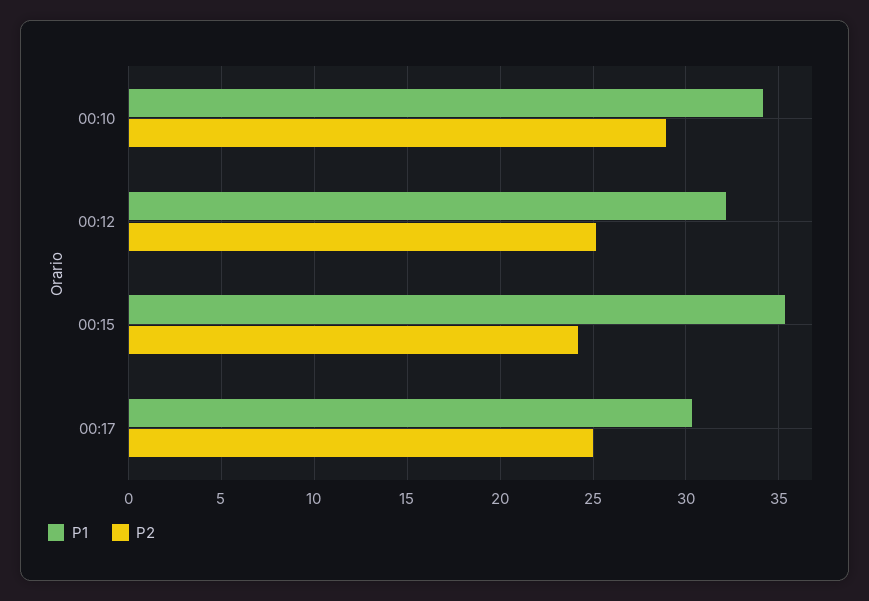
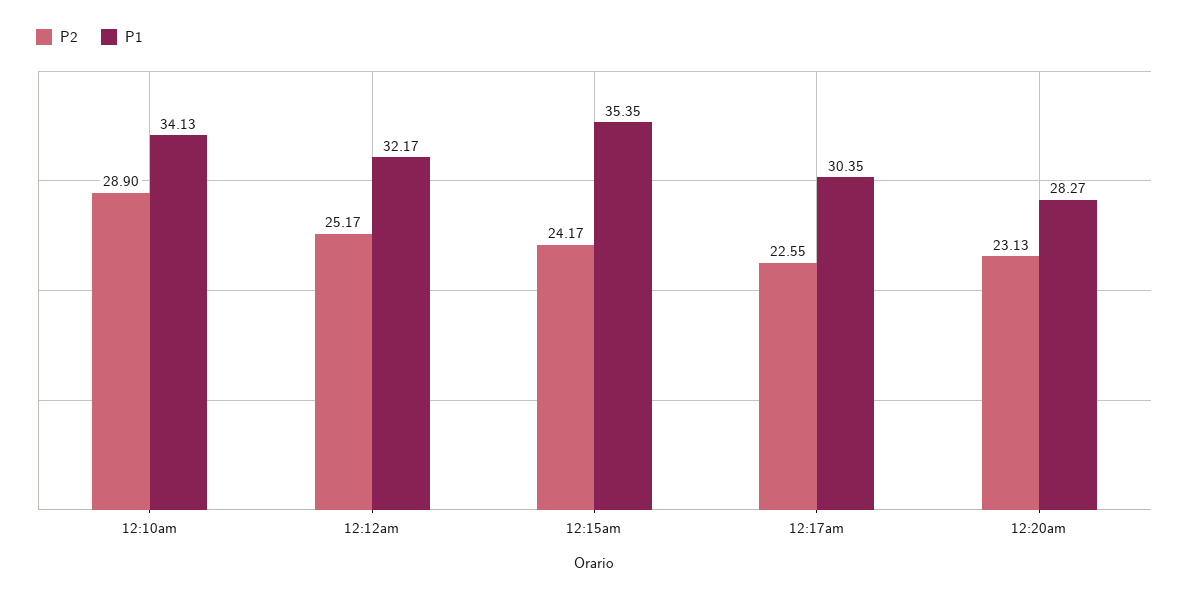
P2, 00:17: 25 -> 22.55
P2, 12:20am: none -> 23.13
P1, 12:20am: none -> 28.27

